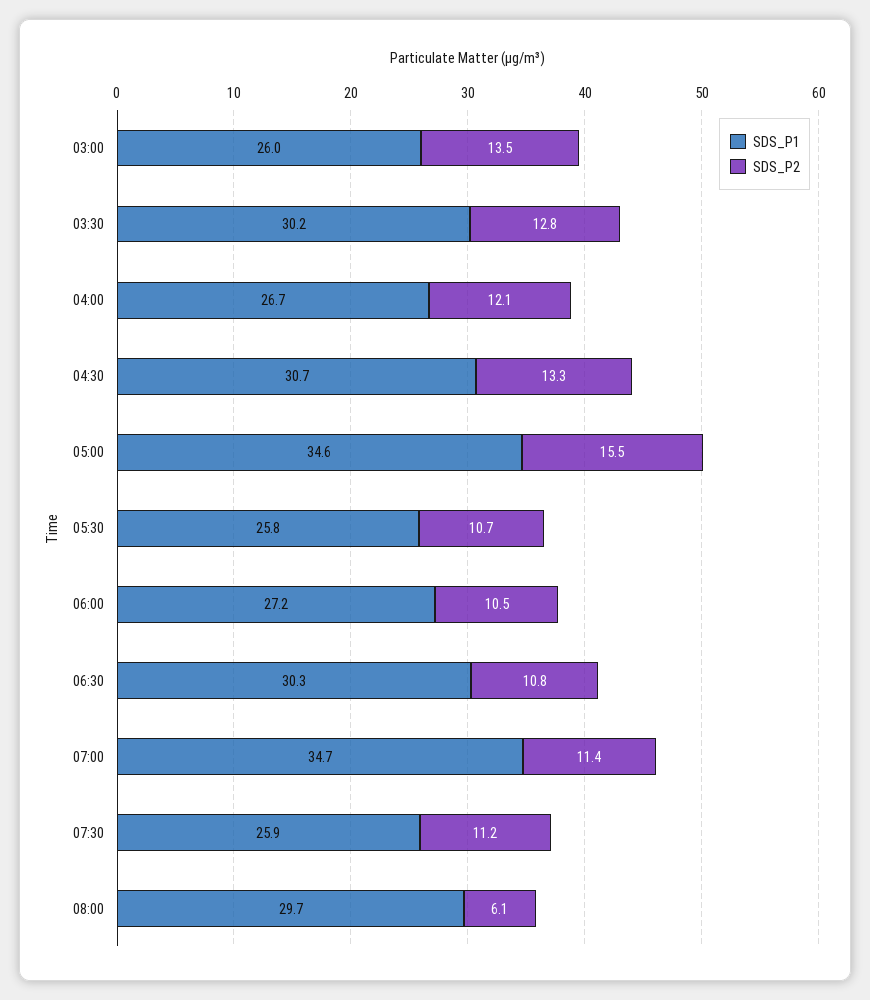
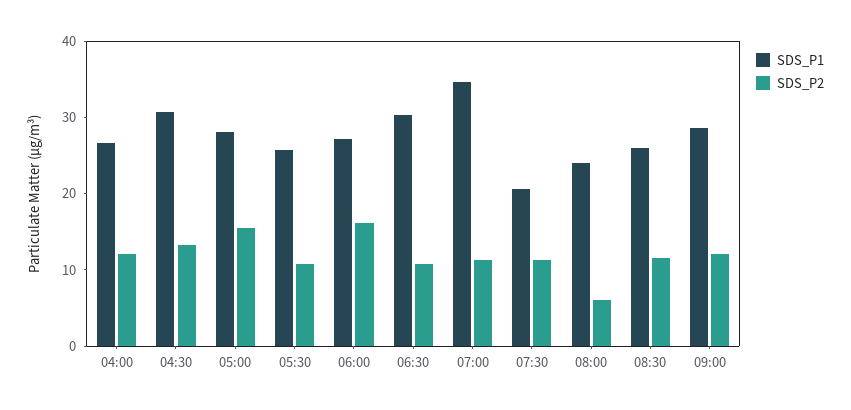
SDS_P1, 03:00: 26 -> none
SDS_P2, 03:00: 13.5 -> none
SDS_P1, 03:30: 30.2 -> none
SDS_P2, 03:30: 12.8 -> none
SDS_P1, 05:00: 34.6 -> 28
SDS_P2, 06:00: 10.5 -> 16
SDS_P1, 07:30: 25.9 -> 20
SDS_P1, 08:00: 29.7 -> 24
SDS_P1, 08:30: none -> 26
SDS_P2, 08:30: none -> 12
SDS_P1, 09:00: none -> 28
SDS_P2, 09:00: none -> 12

